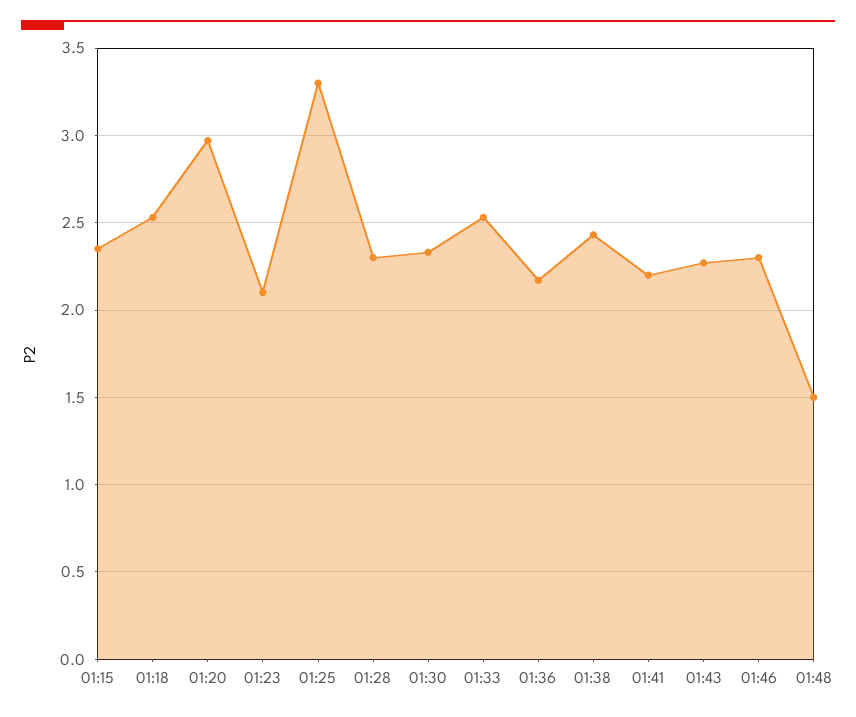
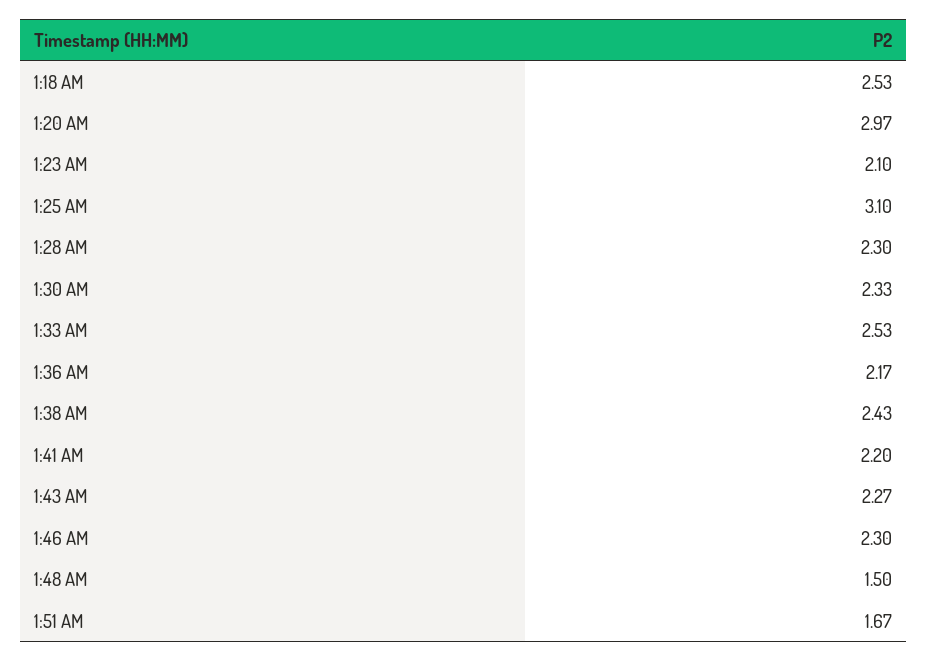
01:15: 2.35 -> none
01:25: 3.3 -> 3.1
1:51 AM: none -> 1.67

